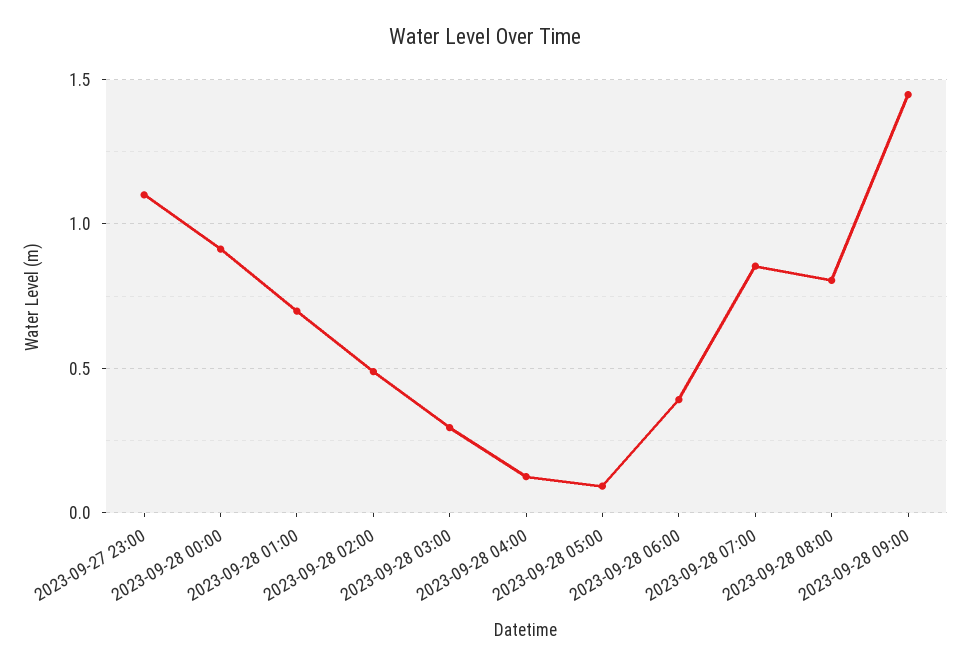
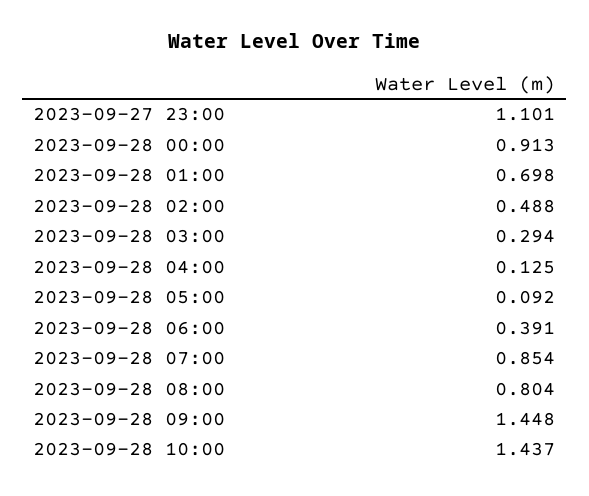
2023-09-28 10:00: none -> 1.437

